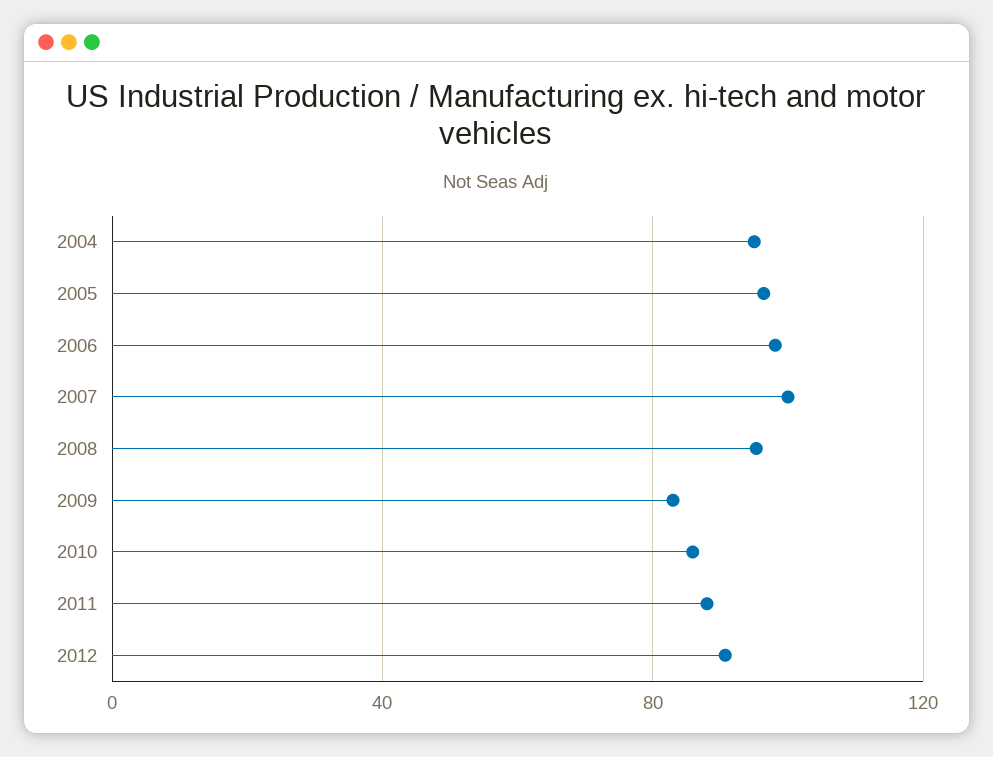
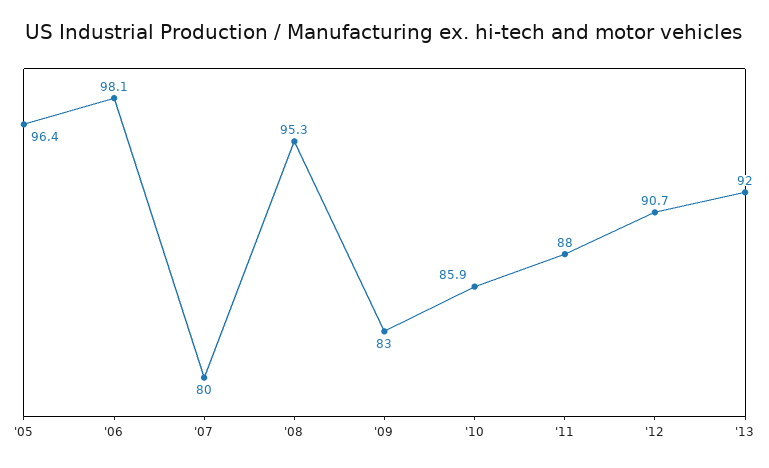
2004: 95 -> none
2007: 100 -> 80
'13: none -> 92

